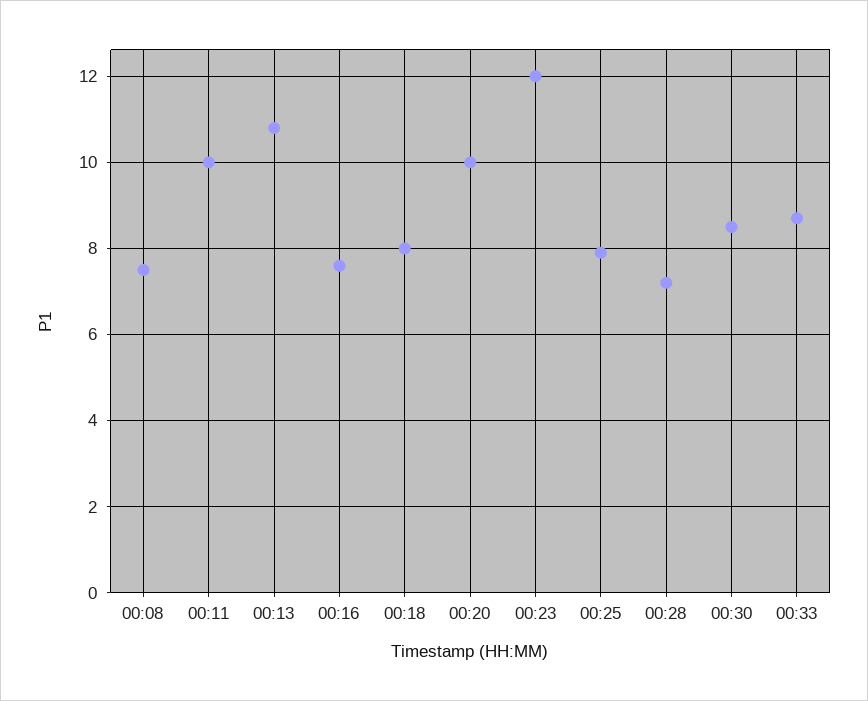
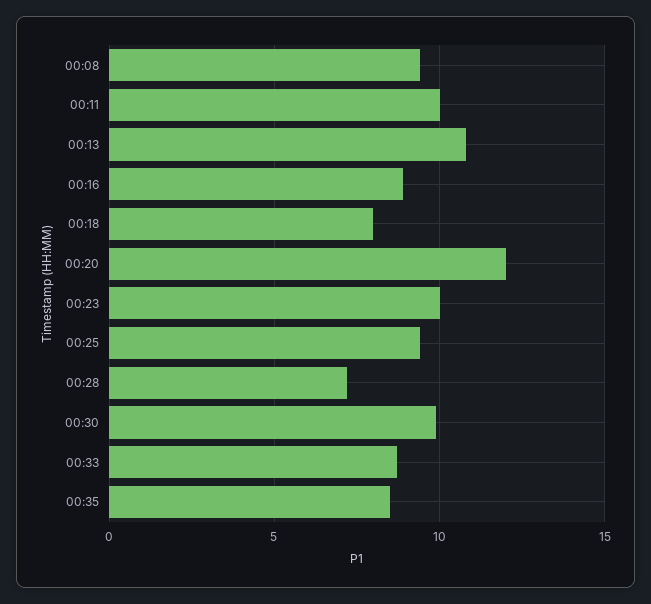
00:08: 7.5 -> 9.5
00:16: 7.5 -> 9
00:20: 10 -> 12
00:23: 12 -> 10
00:25: 8 -> 9.5
00:30: 8.5 -> 10
00:35: none -> 8.5

